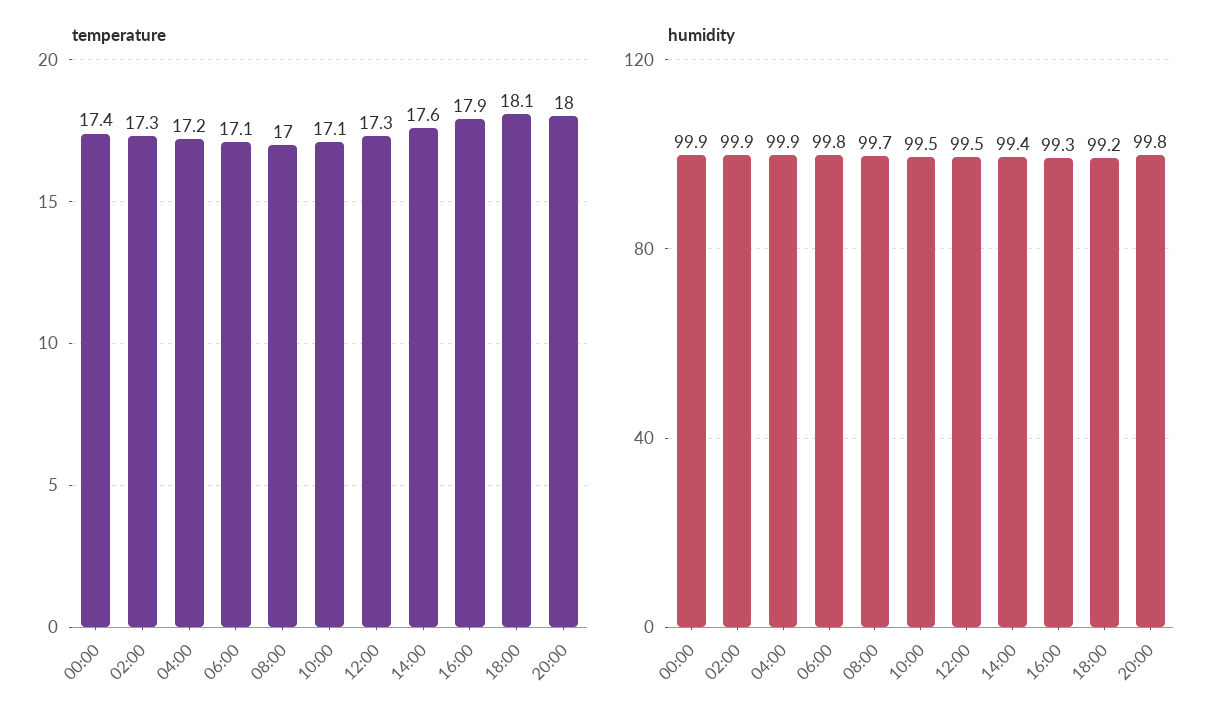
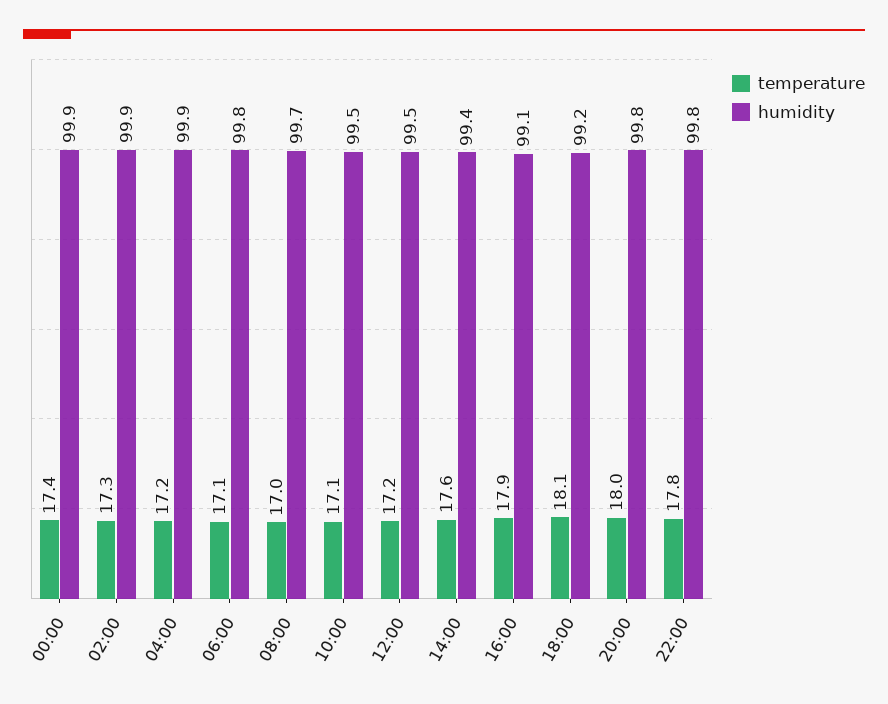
temperature, 12:00: 17.3 -> 17.2
humidity, 16:00: 99.3 -> 99.1
temperature, 22:00: none -> 17.8
humidity, 22:00: none -> 99.8

